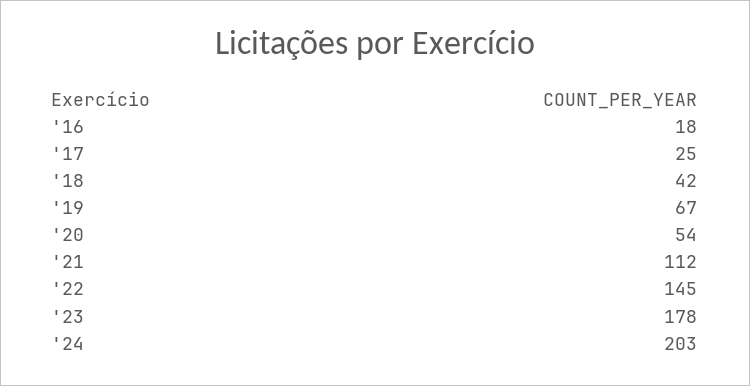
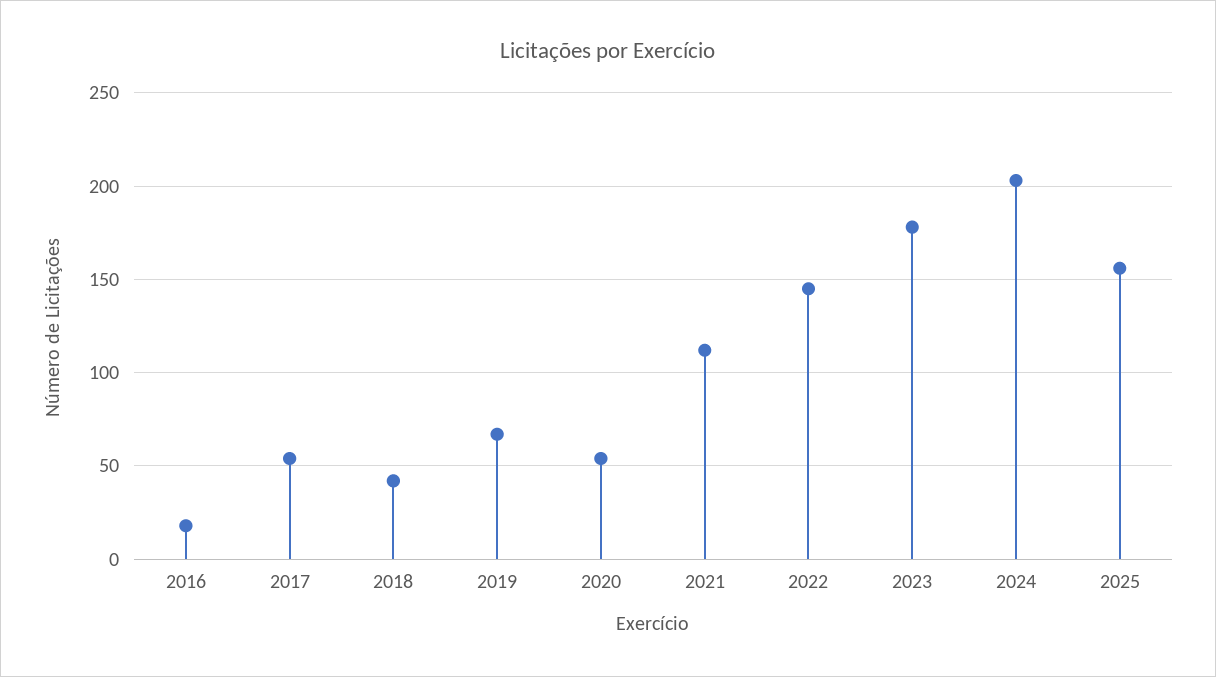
'17: 25 -> 55
2025: none -> 155

